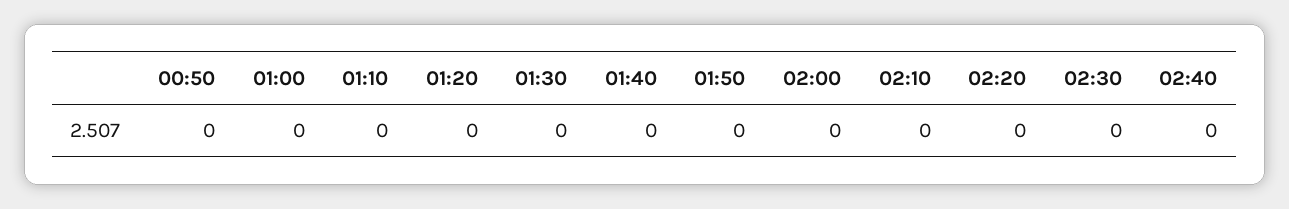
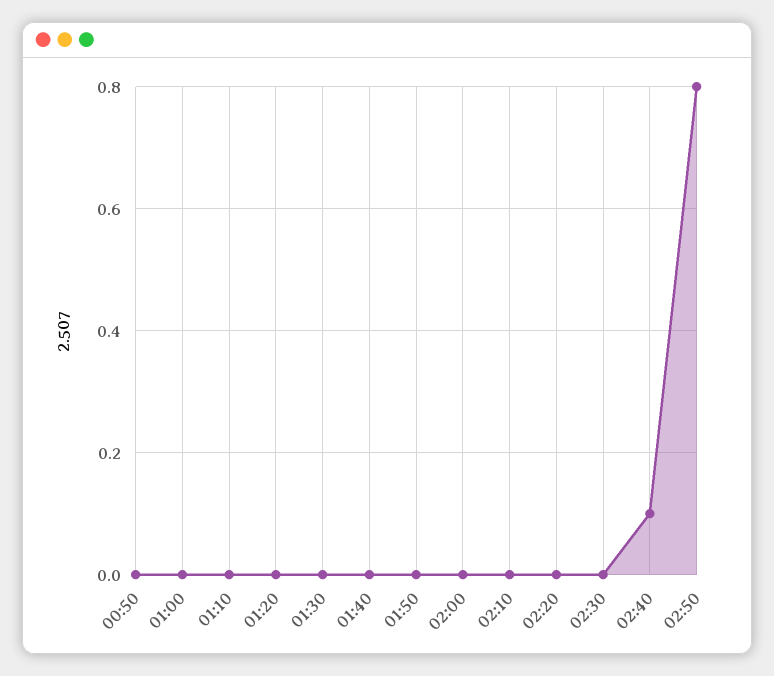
02:40: 0 -> 0.1
02:50: none -> 0.8

